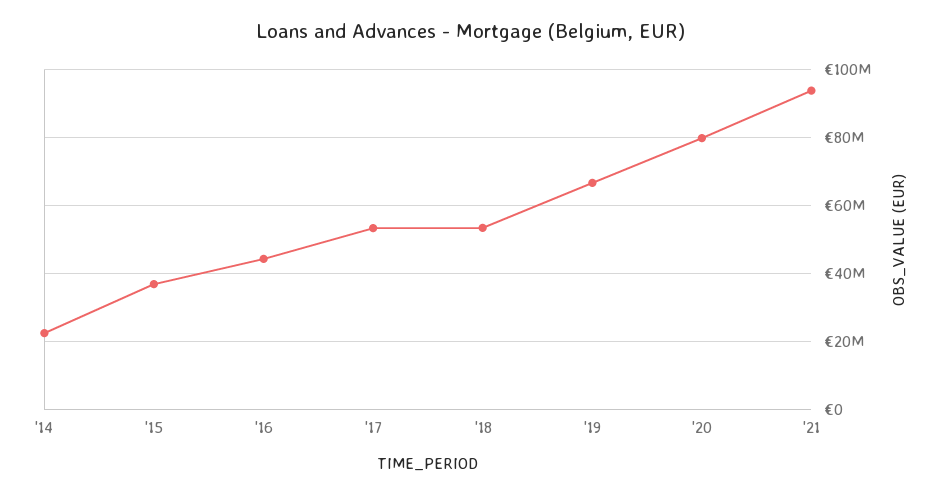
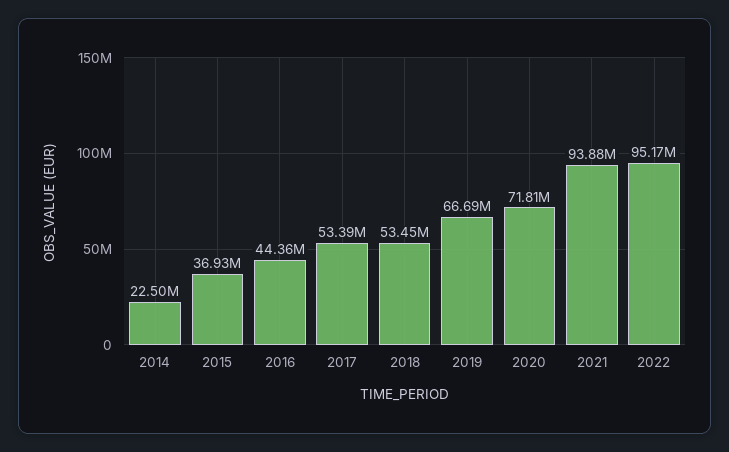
'20: 80000000 -> 71810000
2022: none -> 95170000

